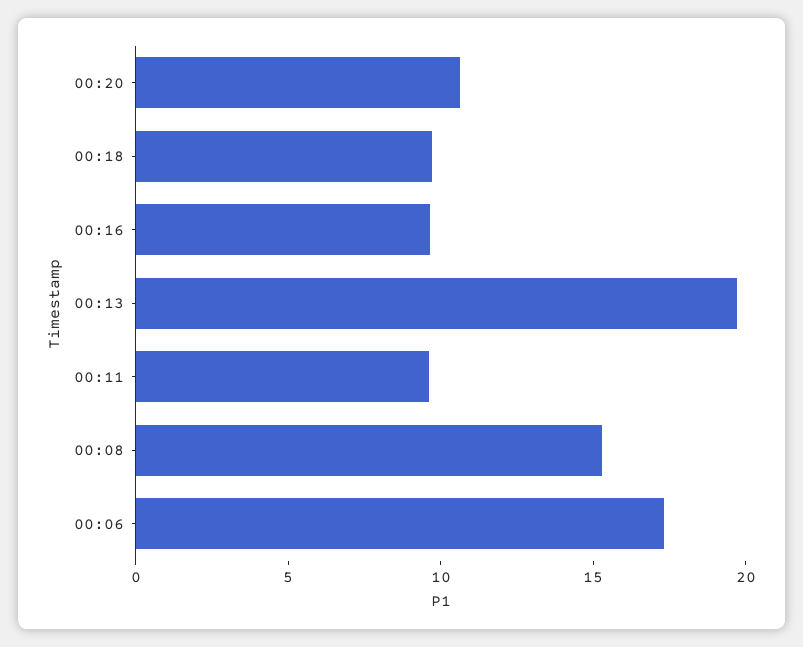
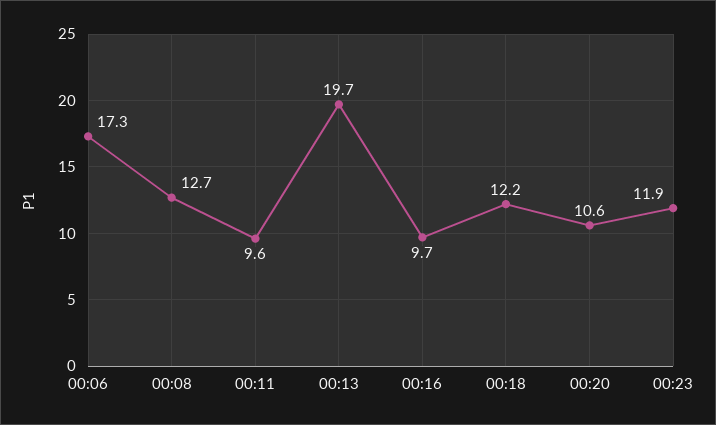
00:18: 10 -> 12.2
00:08: 15 -> 12.7
00:23: none -> 11.9

